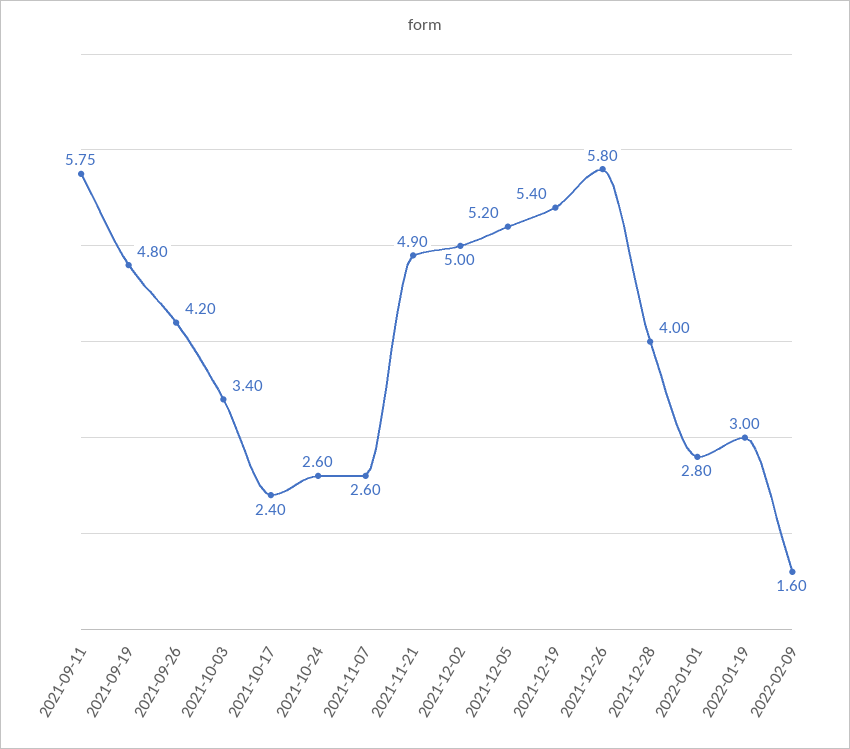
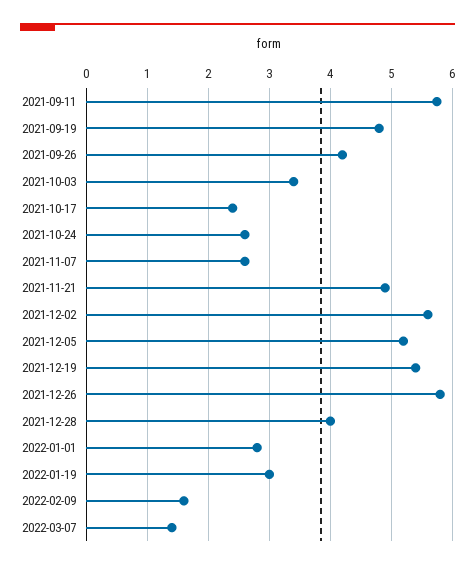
2021-12-02: 5 -> 5.6
2022-03-07: none -> 1.4

